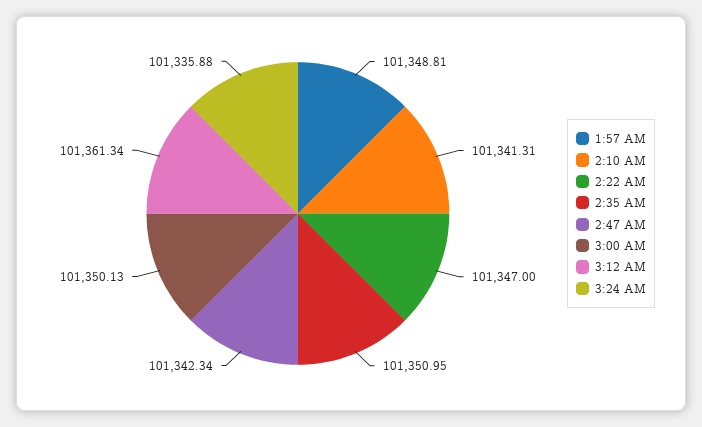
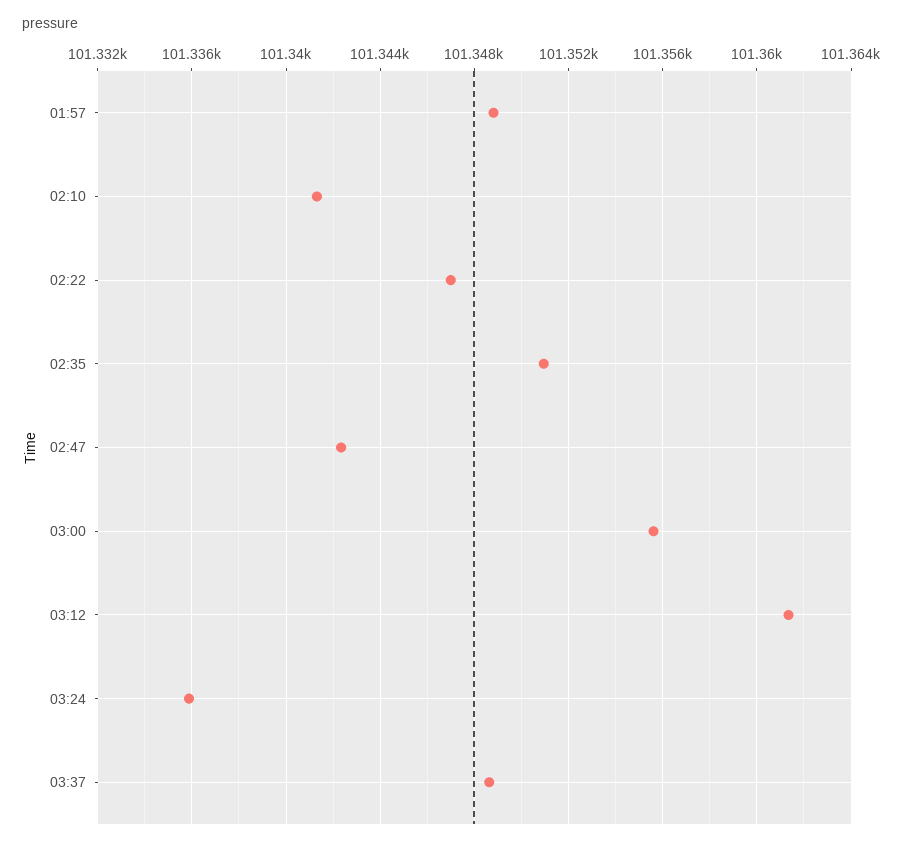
3:00 AM: 101350.13 -> 101355.5
03:37: none -> 101348.5

